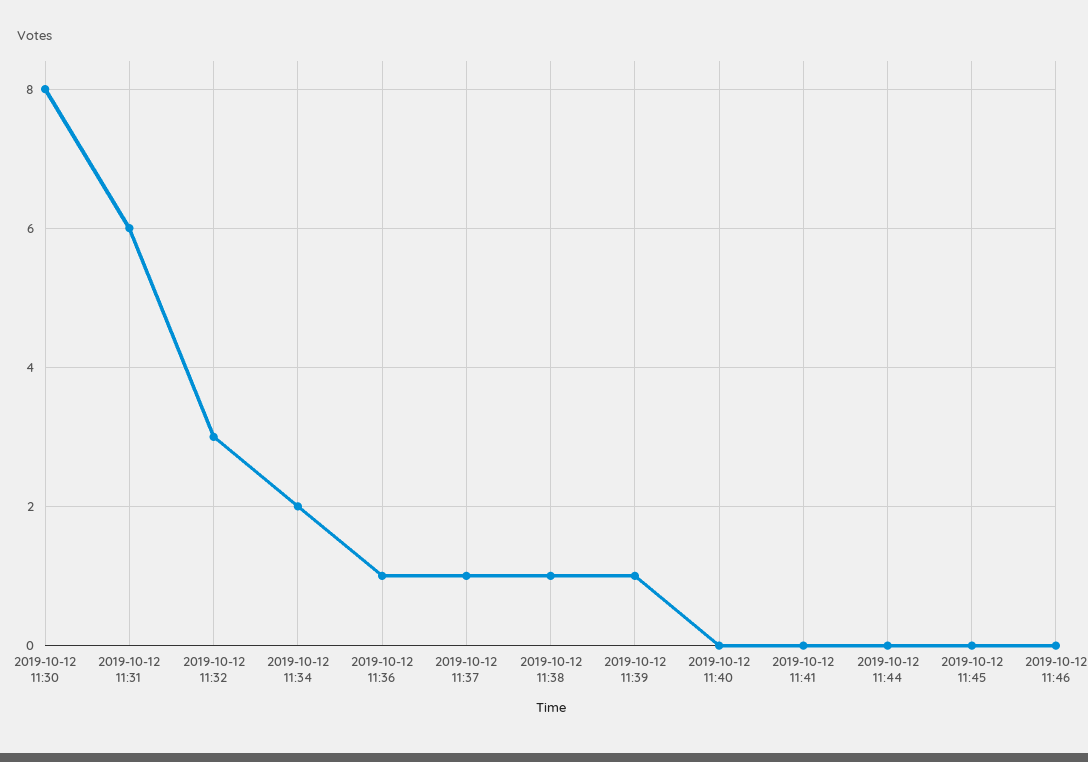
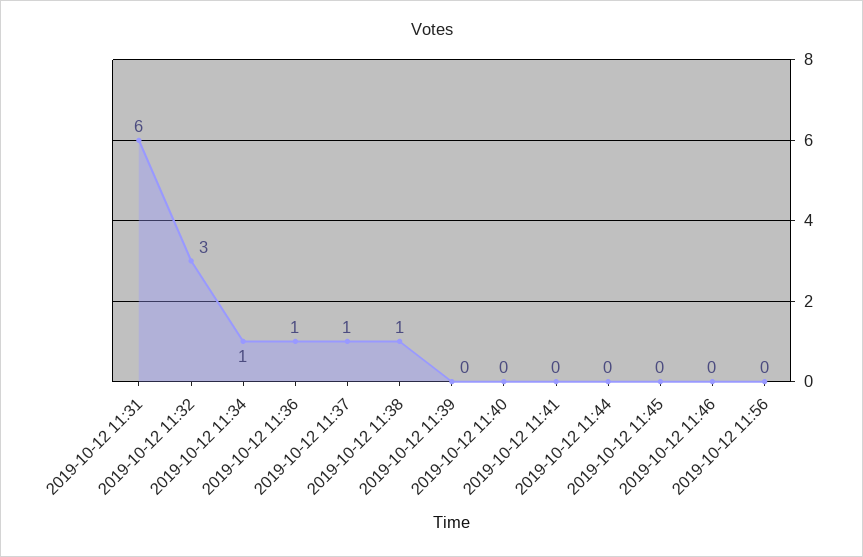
2019-10-12 11:30: 8 -> none
2019-10-12 11:34: 2 -> 1
2019-10-12 11:39: 1 -> 0
2019-10-12 11:56: none -> 0

